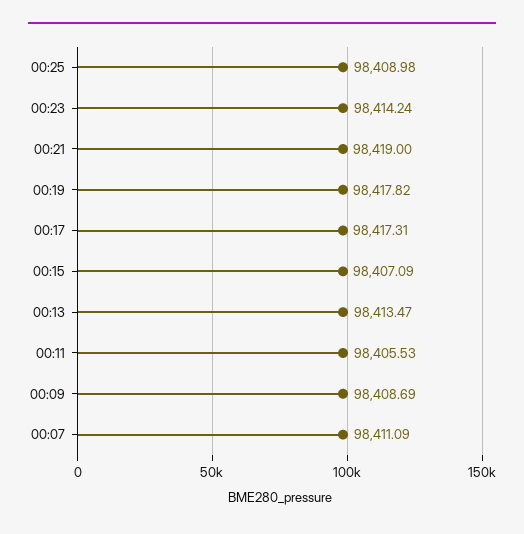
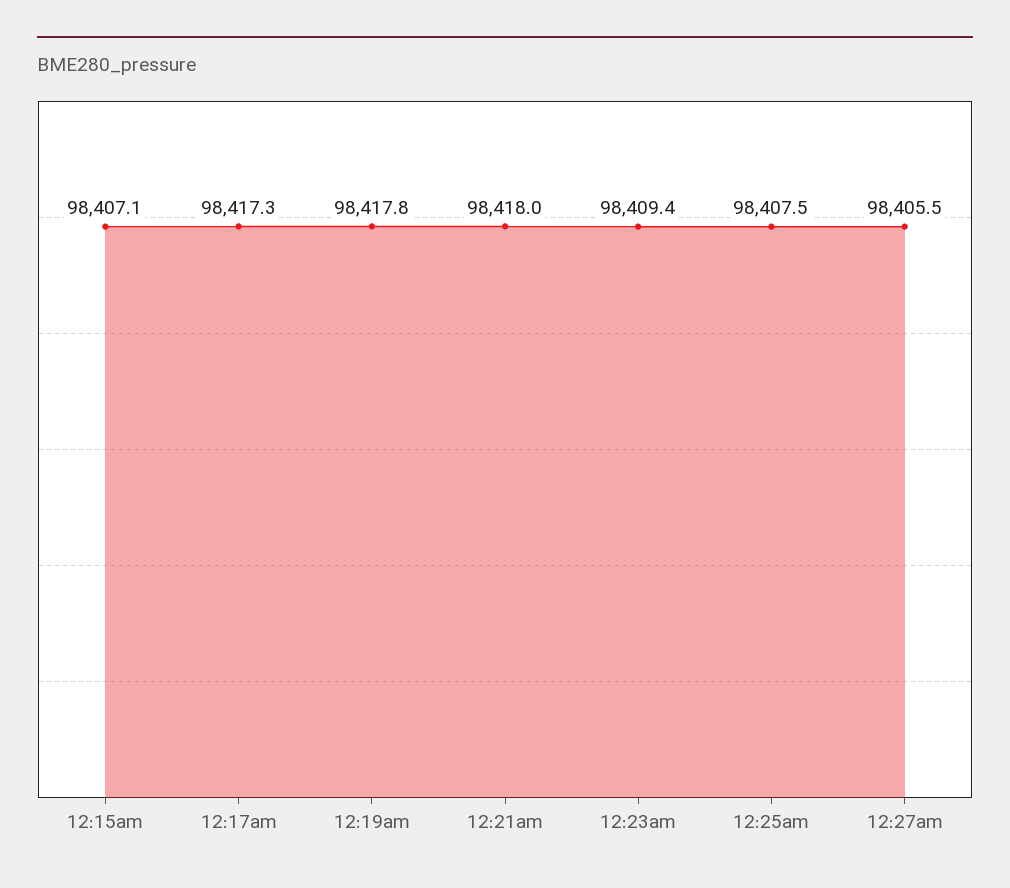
00:25: 98408.98 -> 98407.5
00:23: 98414.24 -> 98409.4
00:21: 98419 -> 98418
00:13: 98413.47 -> none
00:11: 98405.53 -> none
00:09: 98408.69 -> none
00:07: 98411.09 -> none
12:27am: none -> 98405.5

